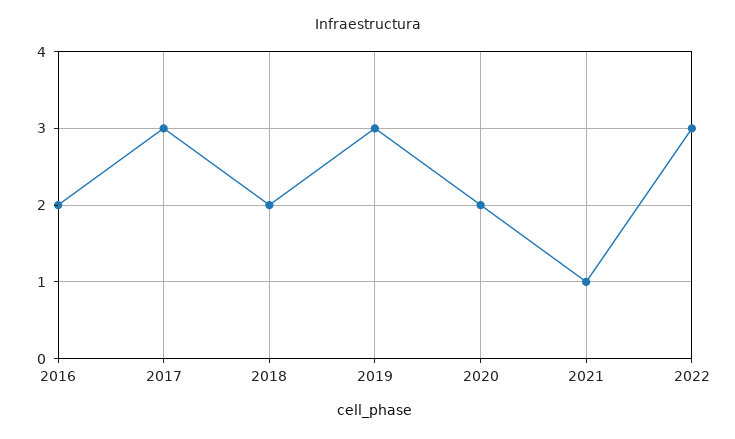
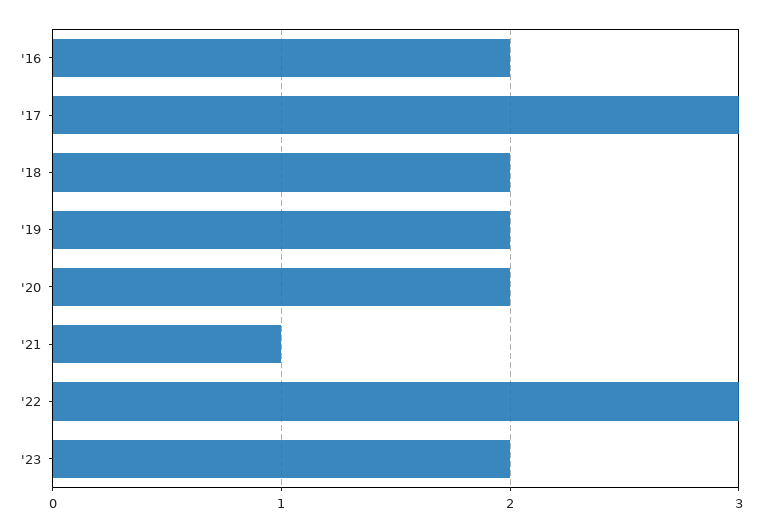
2019: 3 -> 2
'23: none -> 2

